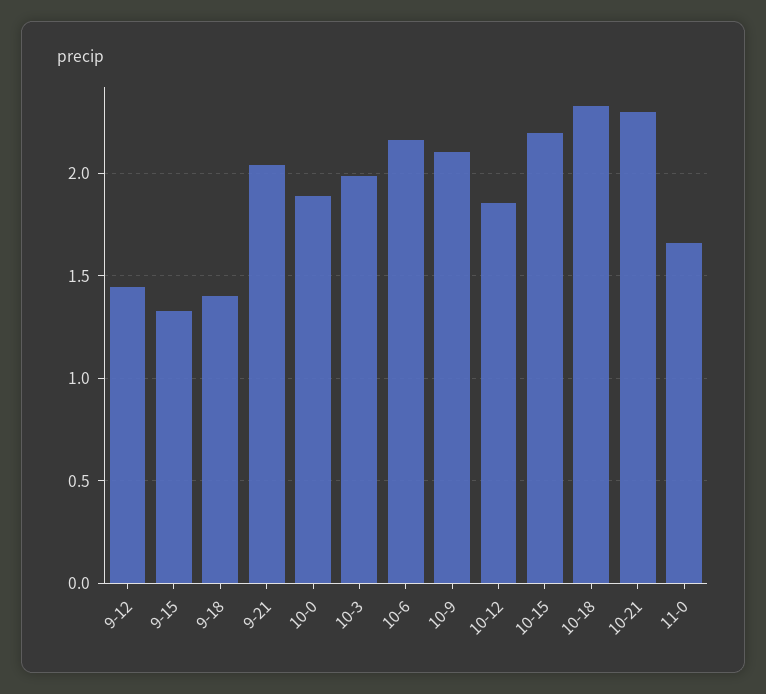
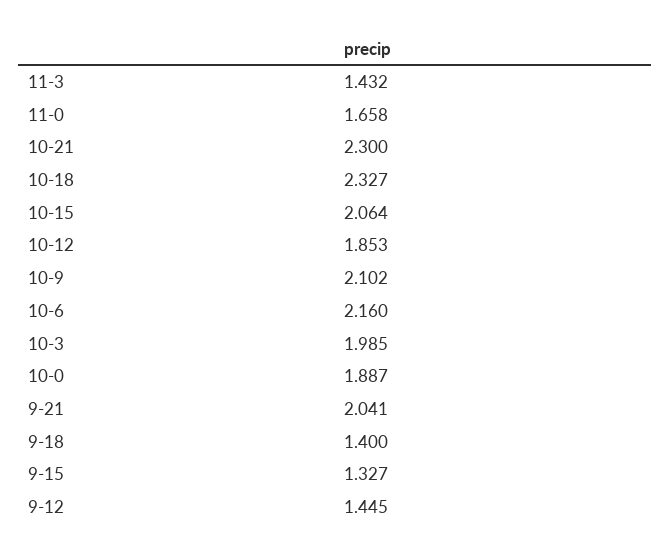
10-15: 2.2 -> 2.064
11-3: none -> 1.432

